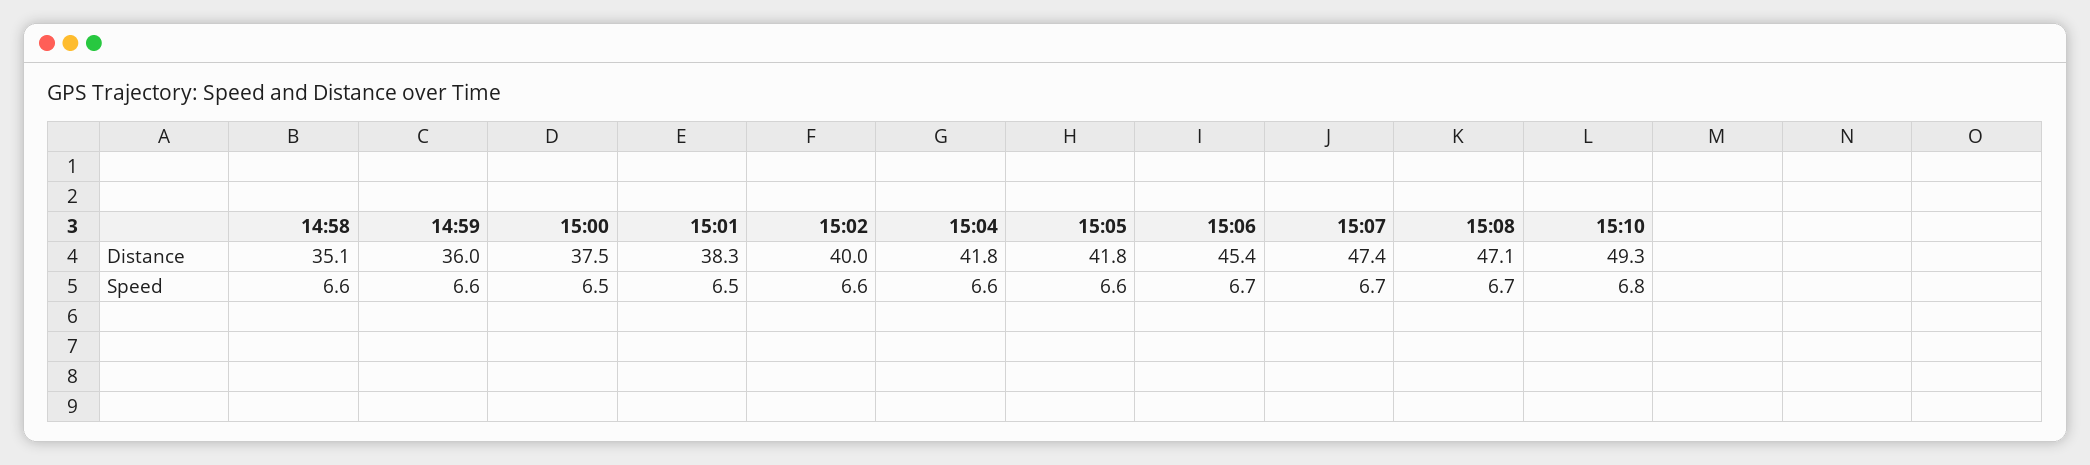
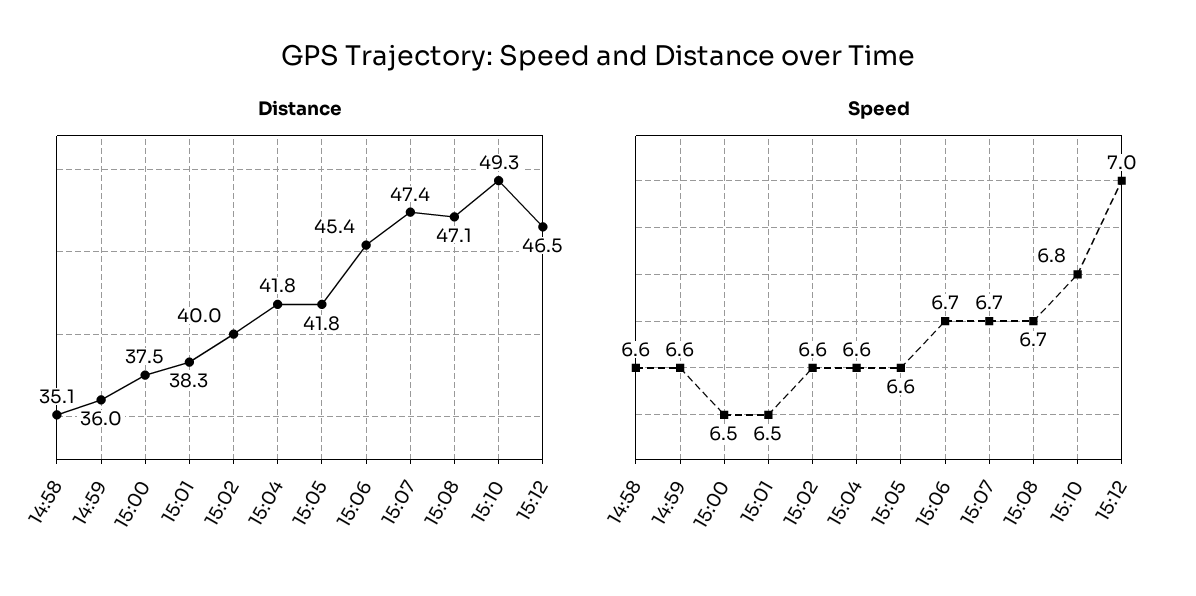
Distance, 15:12: none -> 46.5
Speed, 15:12: none -> 7

